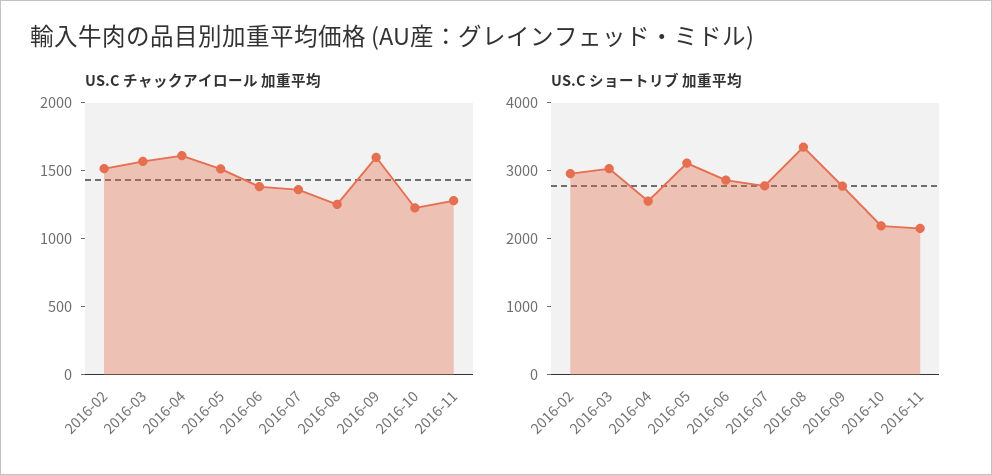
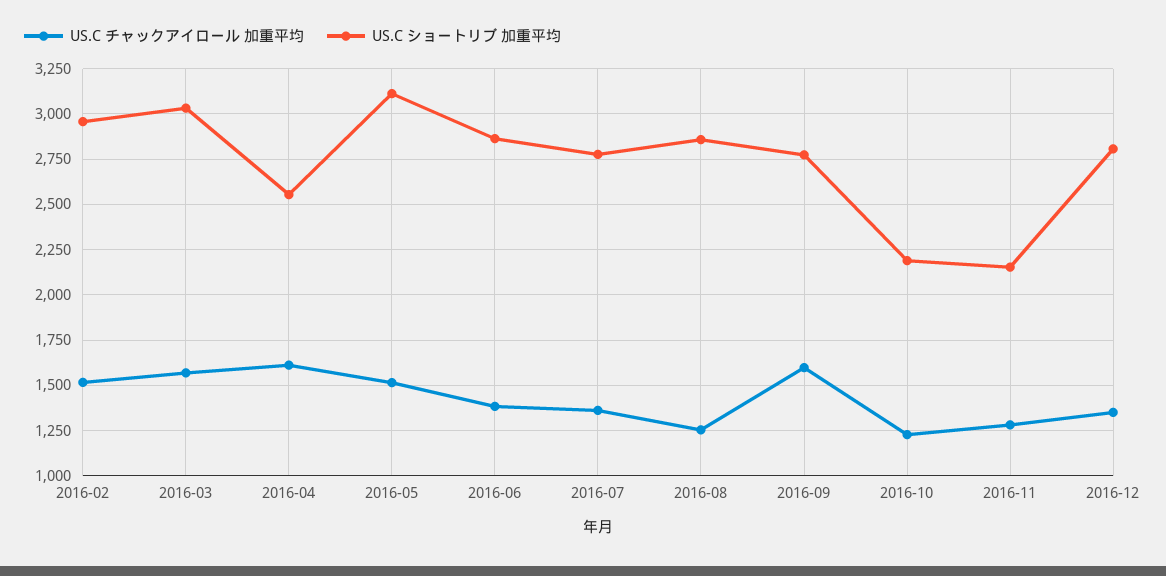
US.C ショートリブ 加重平均, 2016-08: 3400 -> 2850
US.C チャックアイロール 加重平均, 2016-12: none -> 1350
US.C ショートリブ 加重平均, 2016-12: none -> 2800

